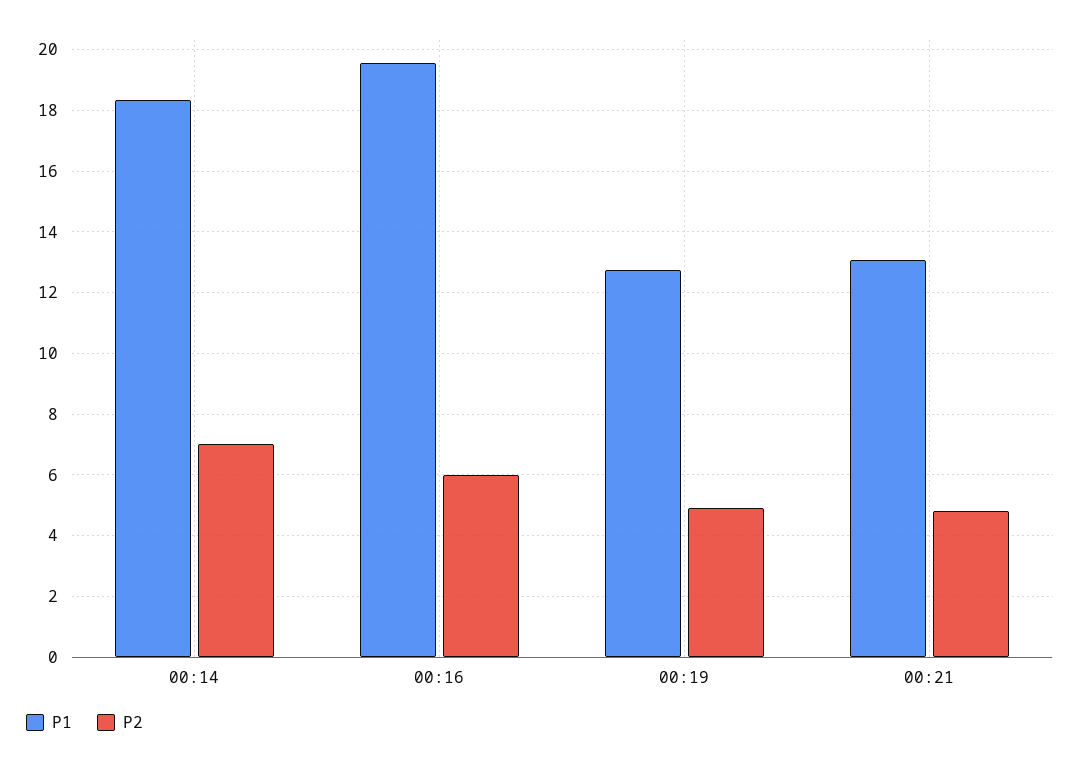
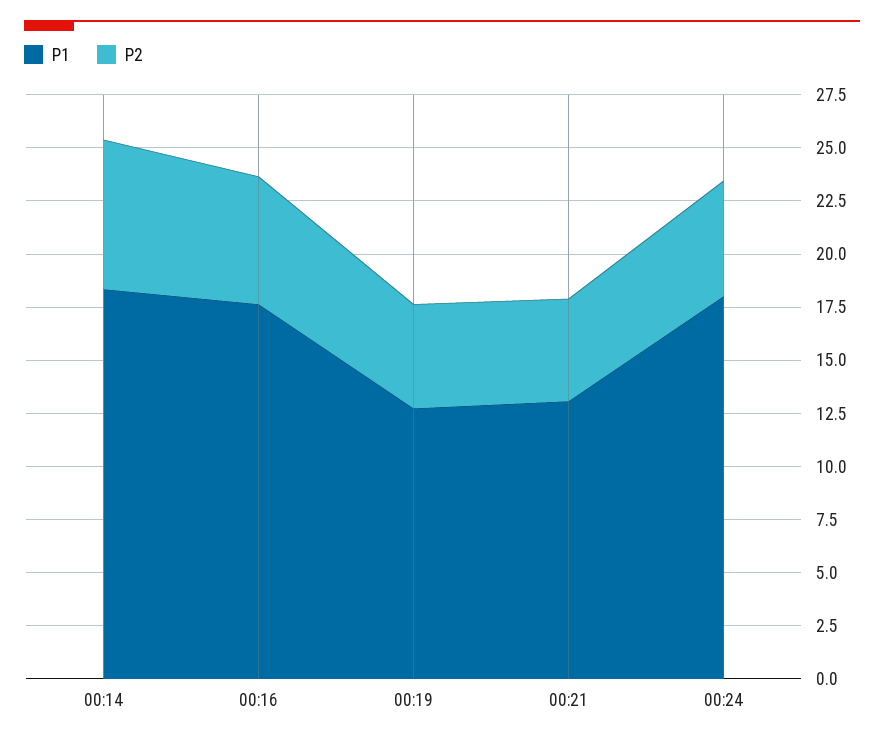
P1, 00:16: 19.6 -> 17.5
P1, 00:24: none -> 18
P2, 00:24: none -> 5.5

